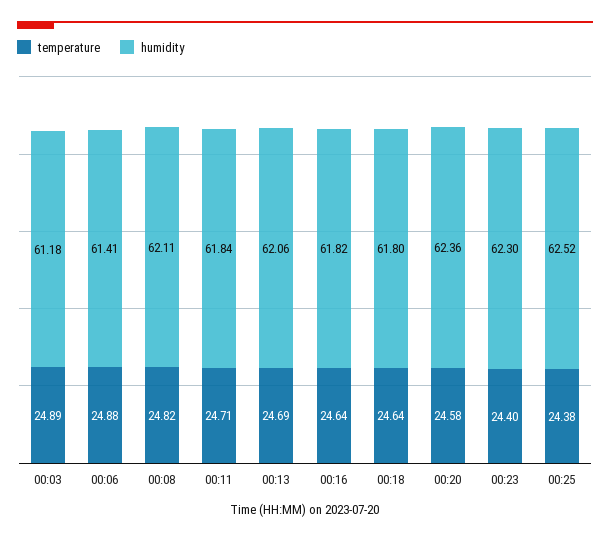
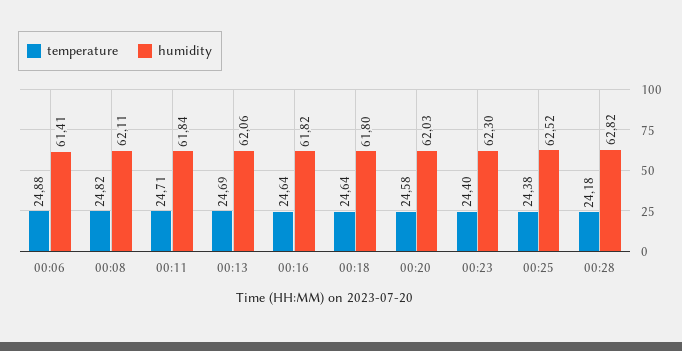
temperature, 00:03: 24.89 -> none
humidity, 00:03: 61.18 -> none
humidity, 00:20: 62.36 -> 62.03
temperature, 00:28: none -> 24.18
humidity, 00:28: none -> 62.82

